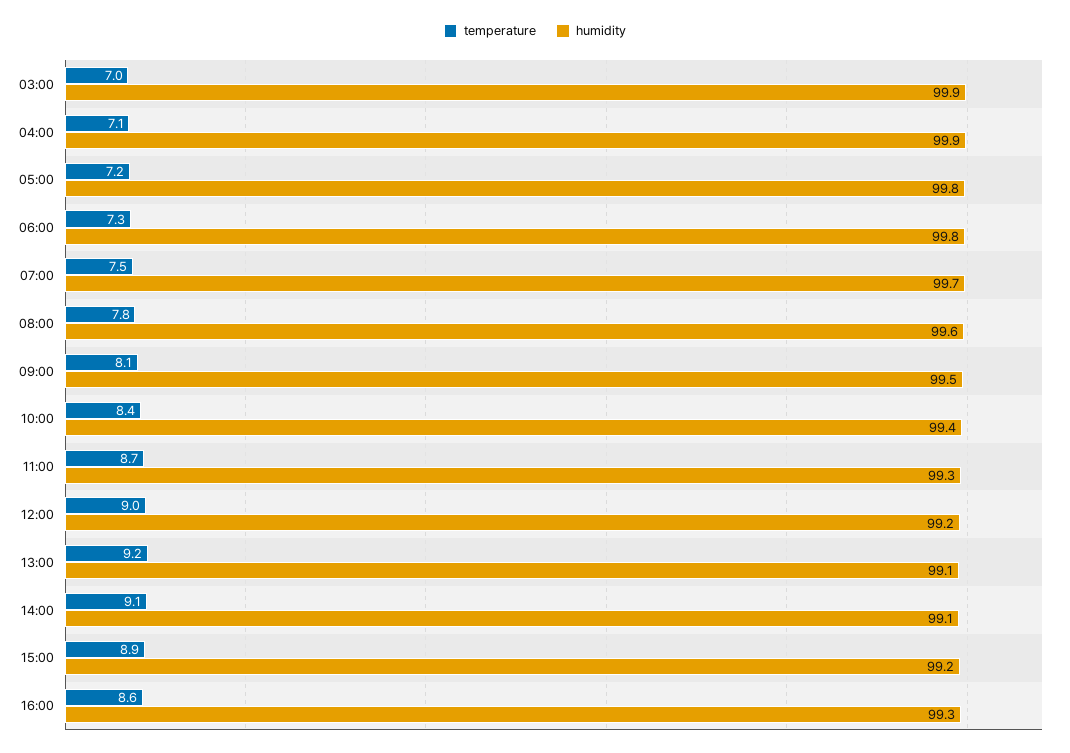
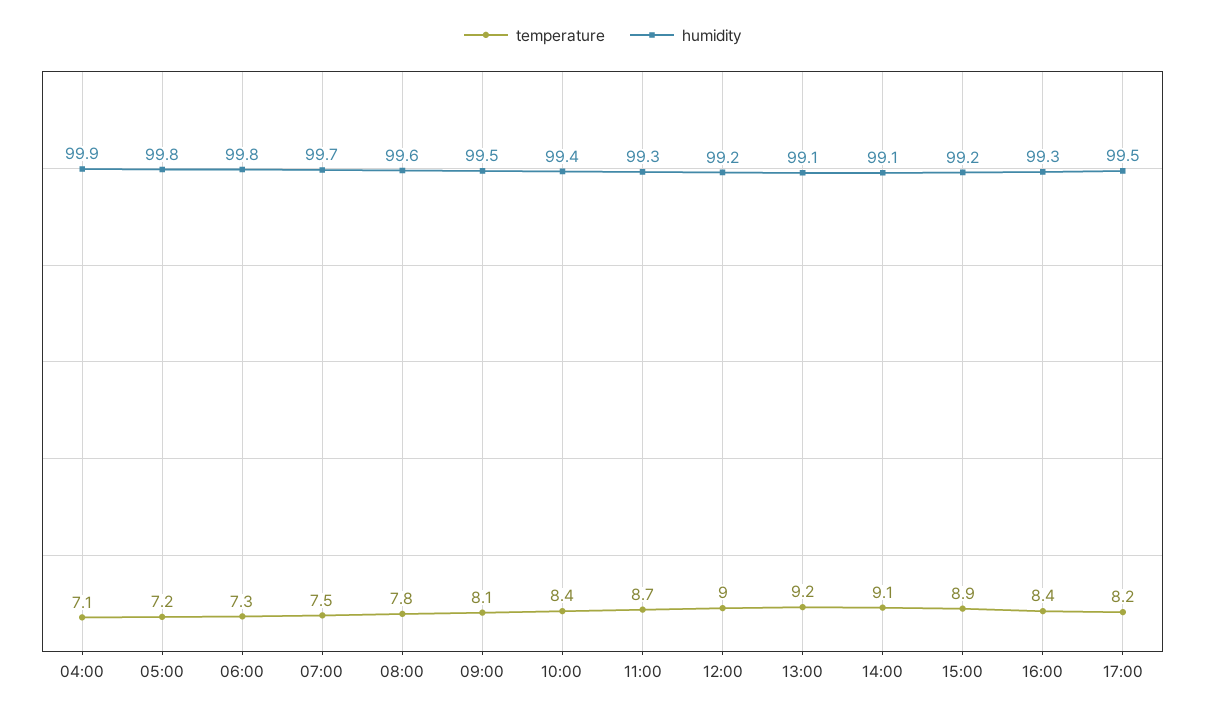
temperature, 03:00: 7 -> none
humidity, 03:00: 99.9 -> none
temperature, 16:00: 8.6 -> 8.4
temperature, 17:00: none -> 8.2
humidity, 17:00: none -> 99.5

